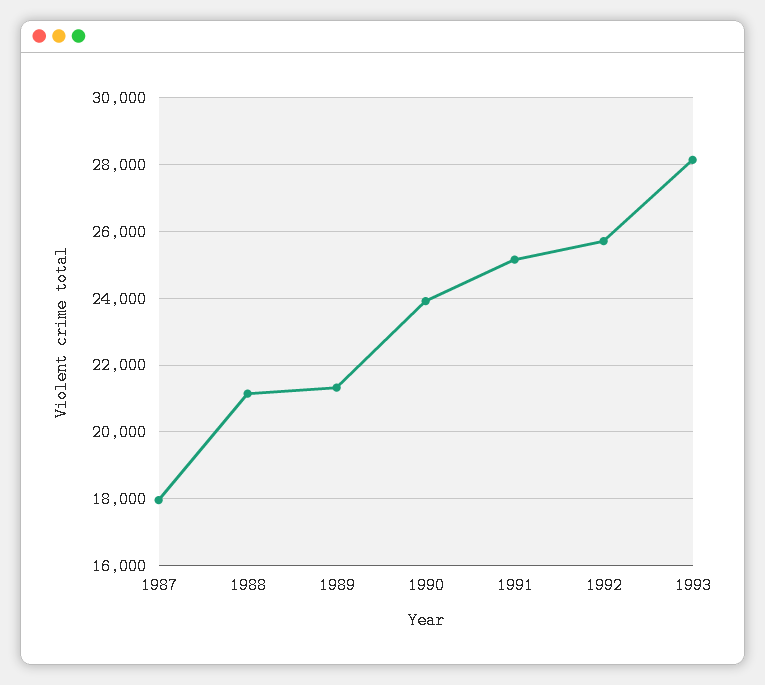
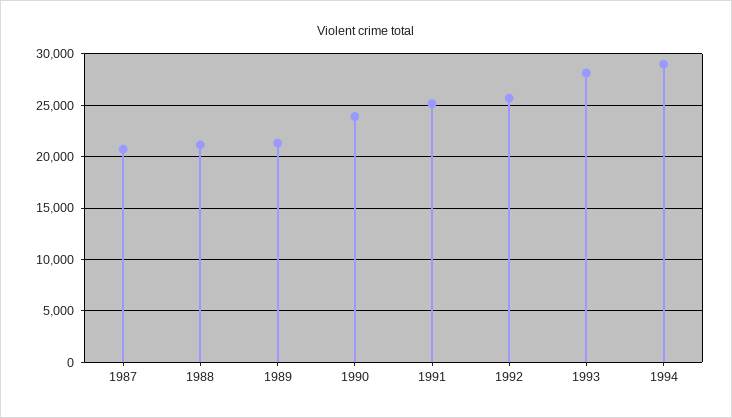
1987: 18000 -> 21000
1994: none -> 29000

